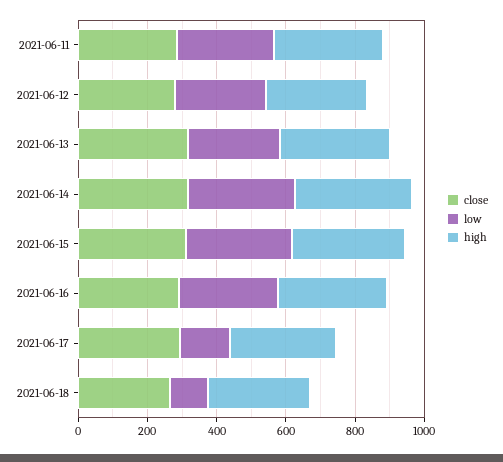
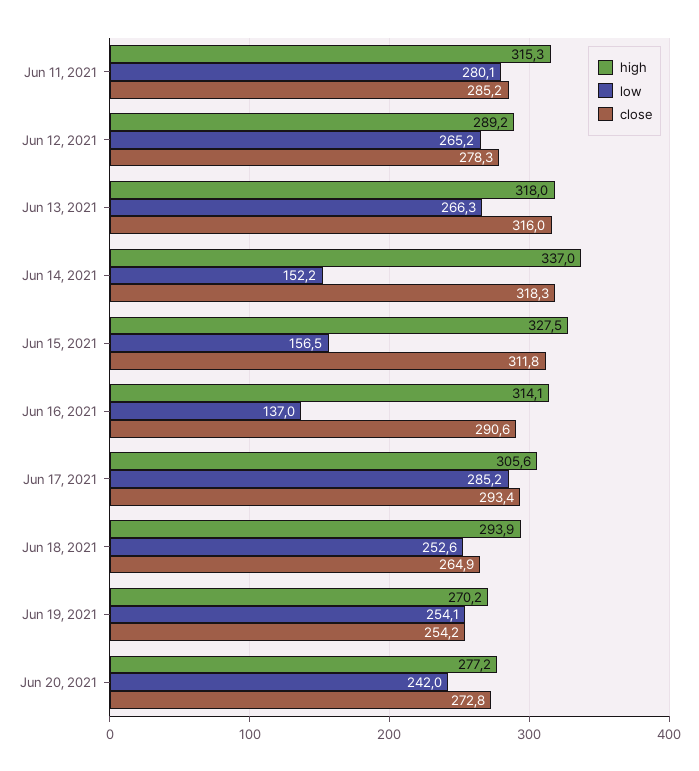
low, 2021-06-14: 300 -> 152.2
low, 2021-06-15: 300 -> 156.5
low, 2021-06-16: 300 -> 137
low, 2021-06-17: 150 -> 285.2
low, 2021-06-18: 100 -> 252.6
high, Jun 19, 2021: none -> 270.2
low, Jun 19, 2021: none -> 254.1
close, Jun 19, 2021: none -> 254.2
high, Jun 20, 2021: none -> 277.2
low, Jun 20, 2021: none -> 242
close, Jun 20, 2021: none -> 272.8

